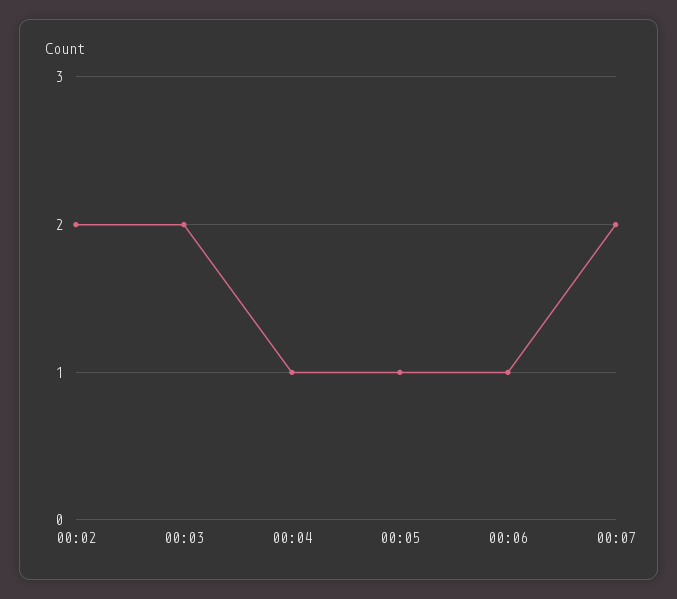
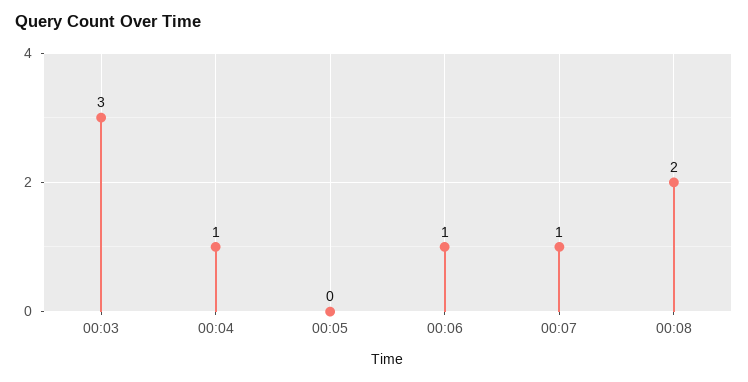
00:02: 2 -> none
00:03: 2 -> 3
00:05: 1 -> 0
00:07: 2 -> 1
00:08: none -> 2

